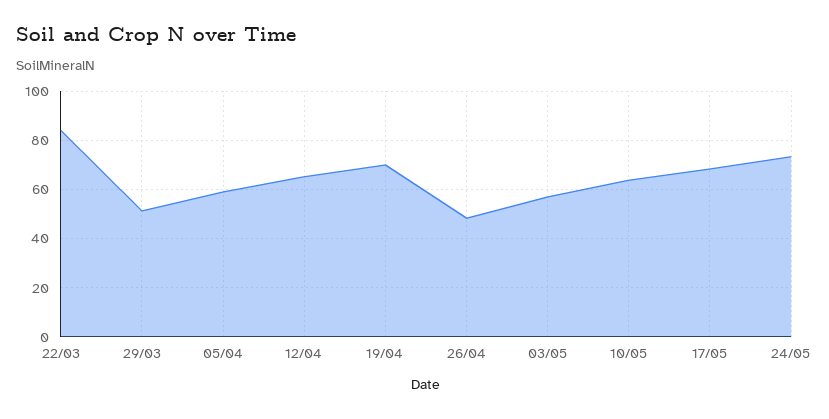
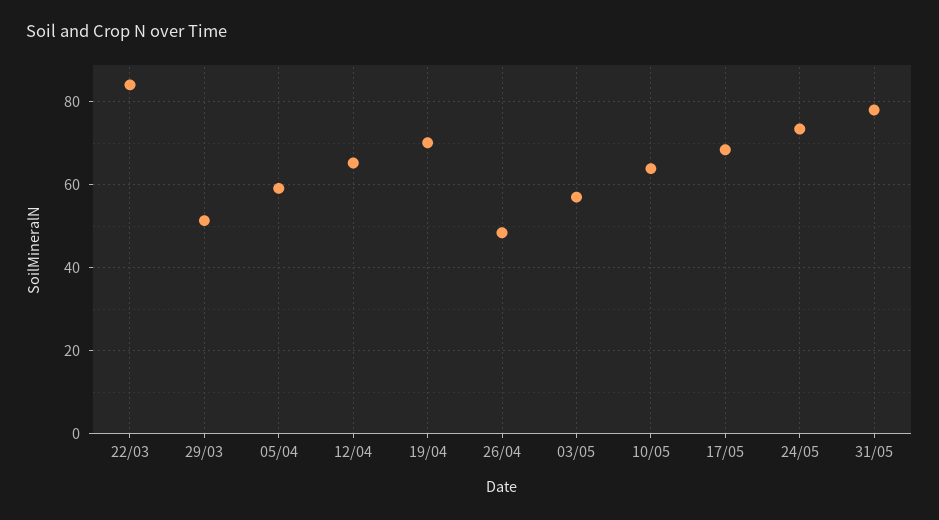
31/05: none -> 78

